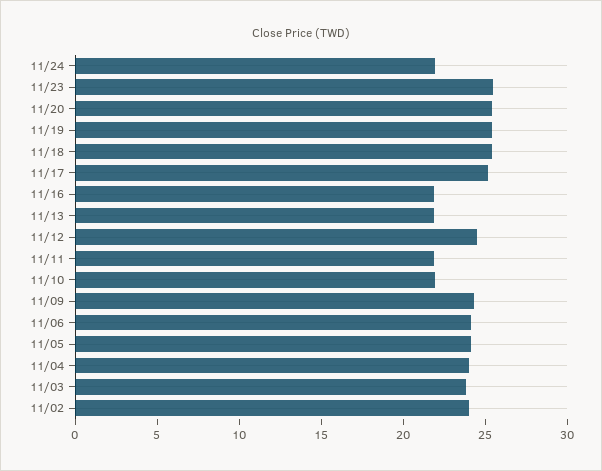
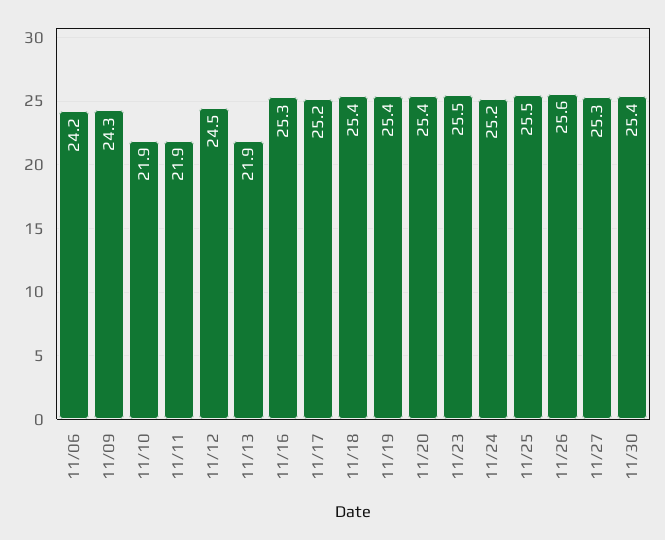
11/24: 22 -> 25.2
11/16: 22 -> 25.3
11/05: 24 -> none
11/04: 24 -> none
11/03: 24 -> none
11/02: 24 -> none
11/25: none -> 25.5
11/26: none -> 25.6
11/27: none -> 25.3
11/30: none -> 25.4

